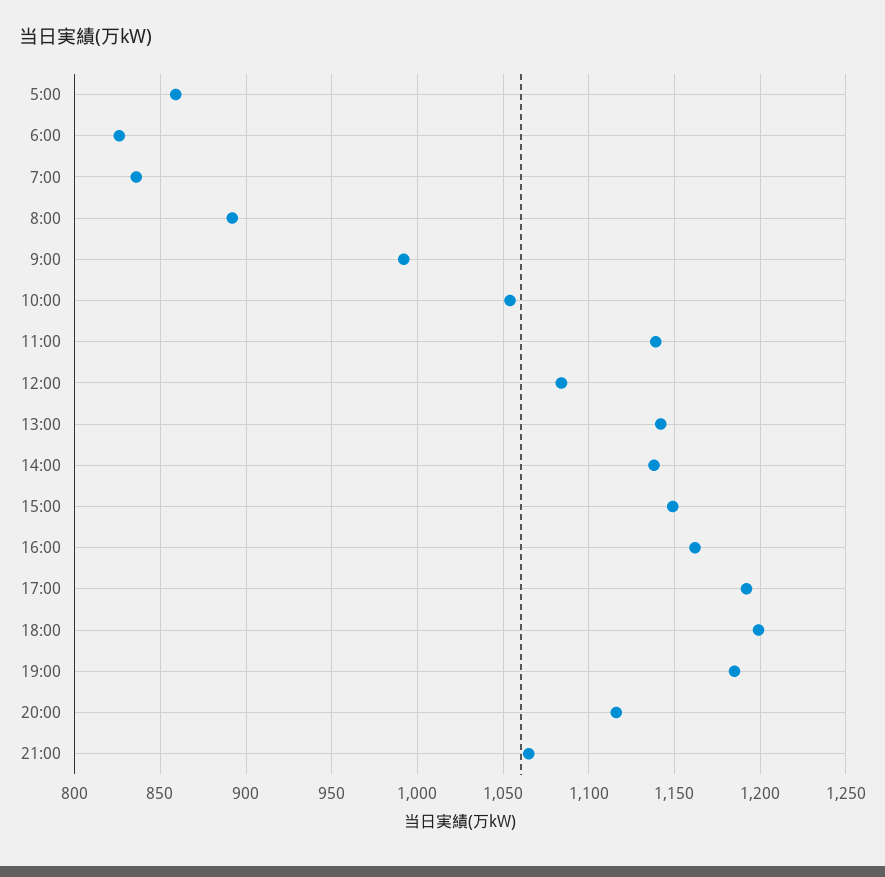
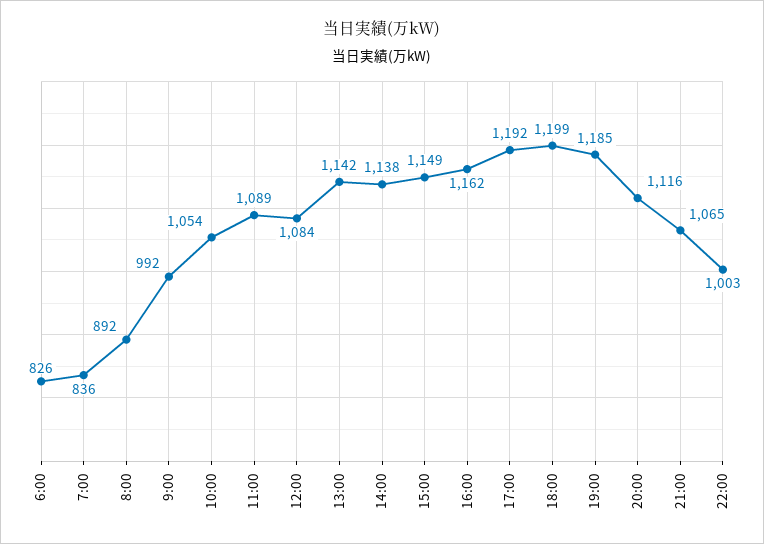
5:00: 860 -> none
11:00: 1140 -> 1089
22:00: none -> 1003

